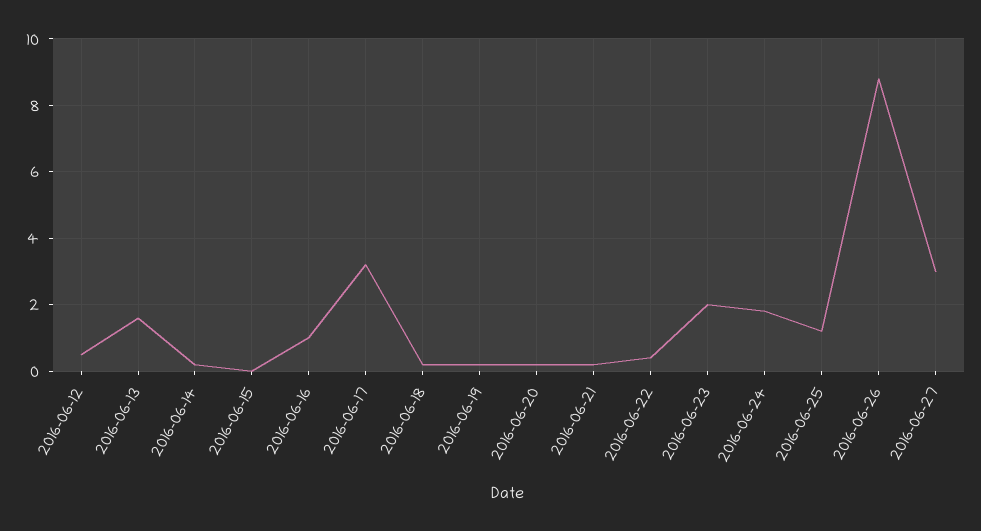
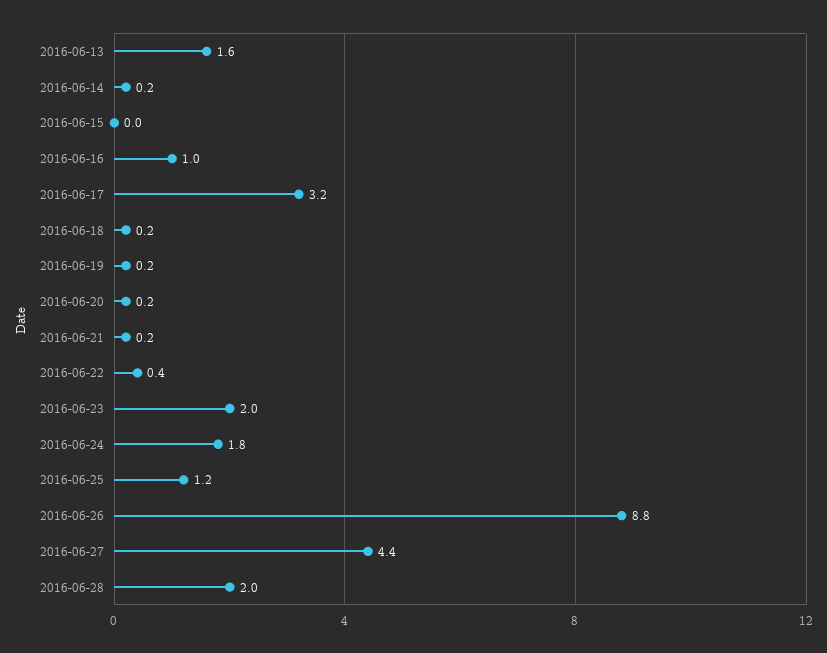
2016-06-12: 0.5 -> none
2016-06-27: 3 -> 4.4
2016-06-28: none -> 2

